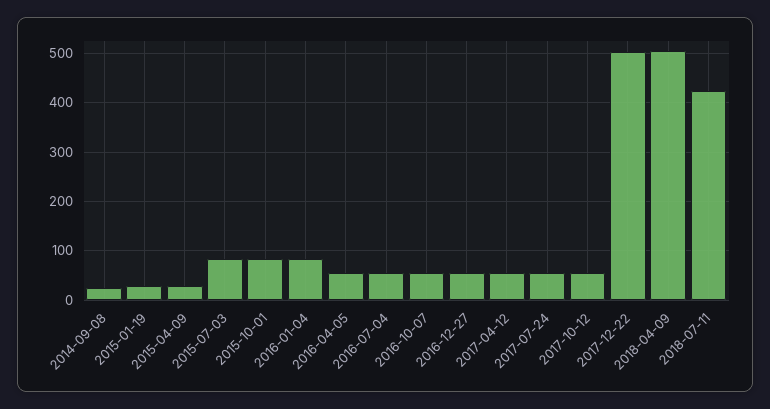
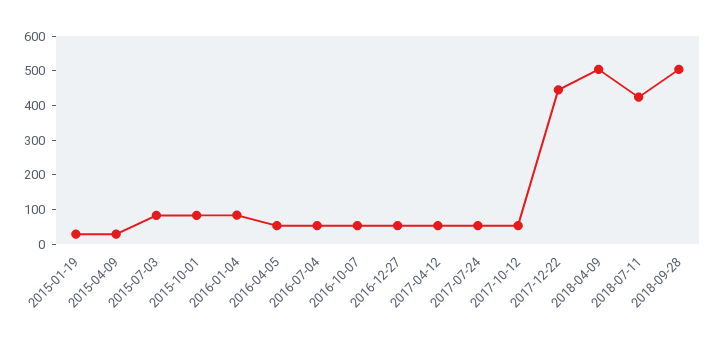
2014-09-08: 20 -> none
2017-12-22: 500 -> 450
2018-09-28: none -> 500

